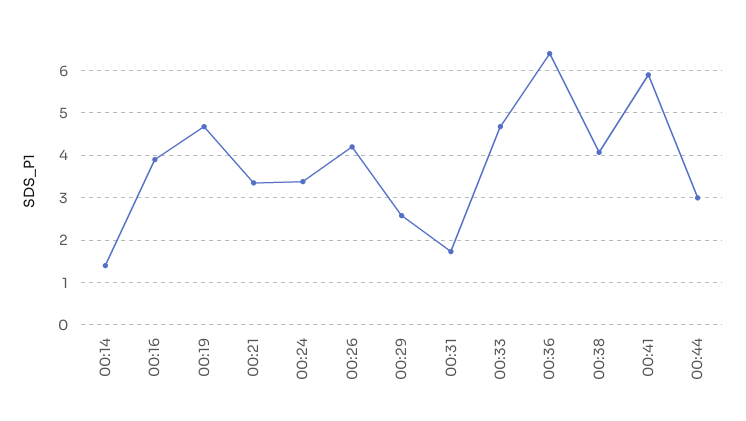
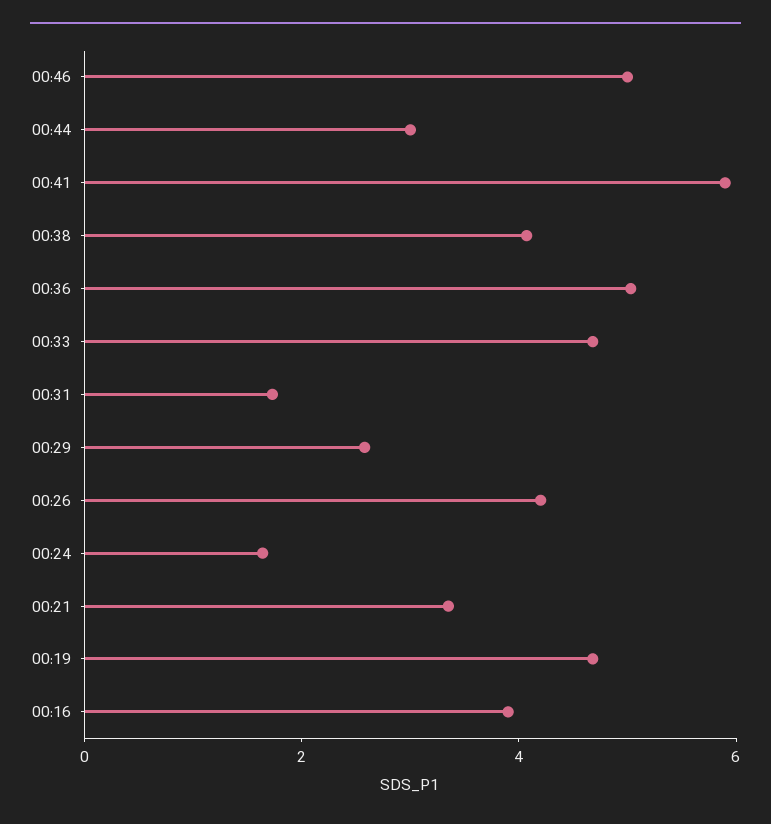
00:14: 1.4 -> none
00:24: 3.4 -> 1.5
00:36: 6.4 -> 5
00:46: none -> 5

